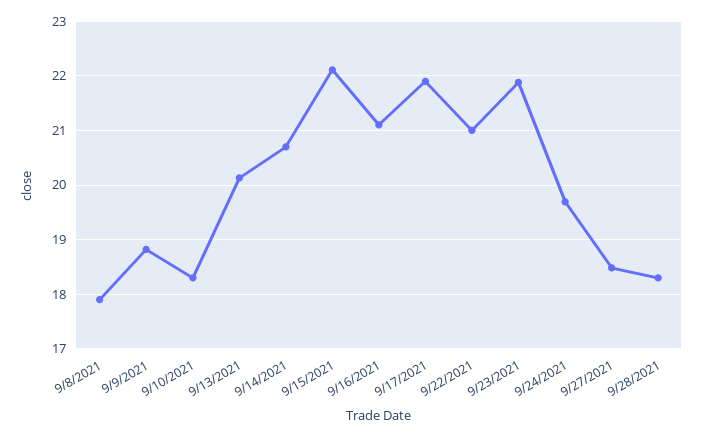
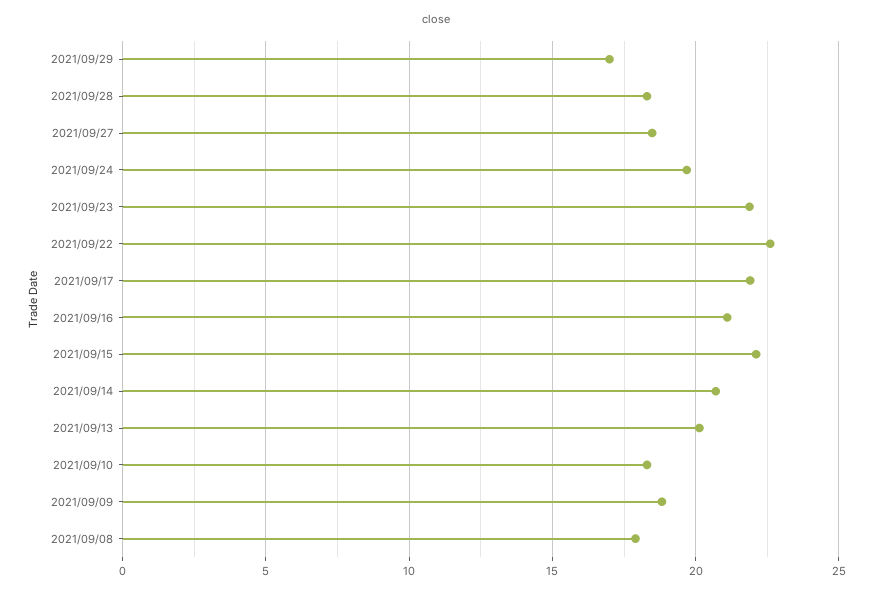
9/22/2021: 21 -> 22.5
2021/09/29: none -> 17

